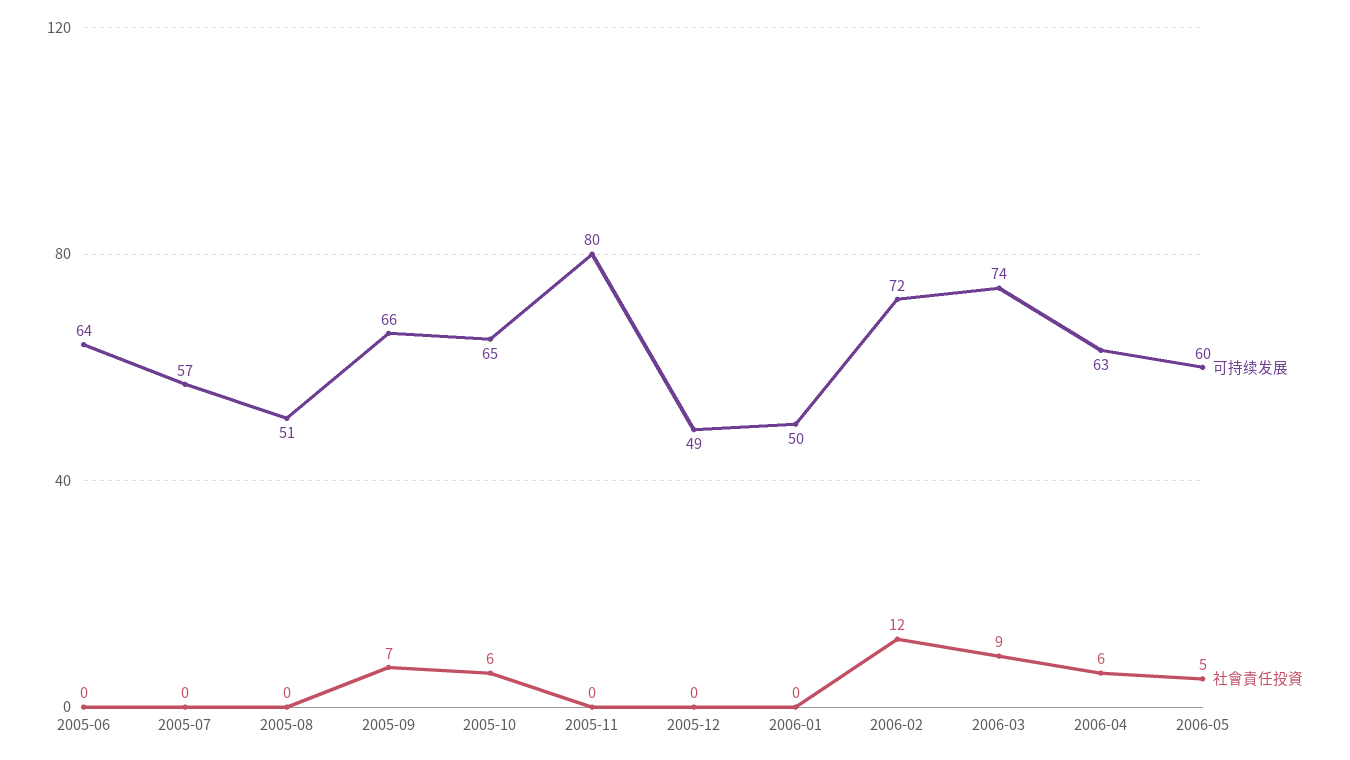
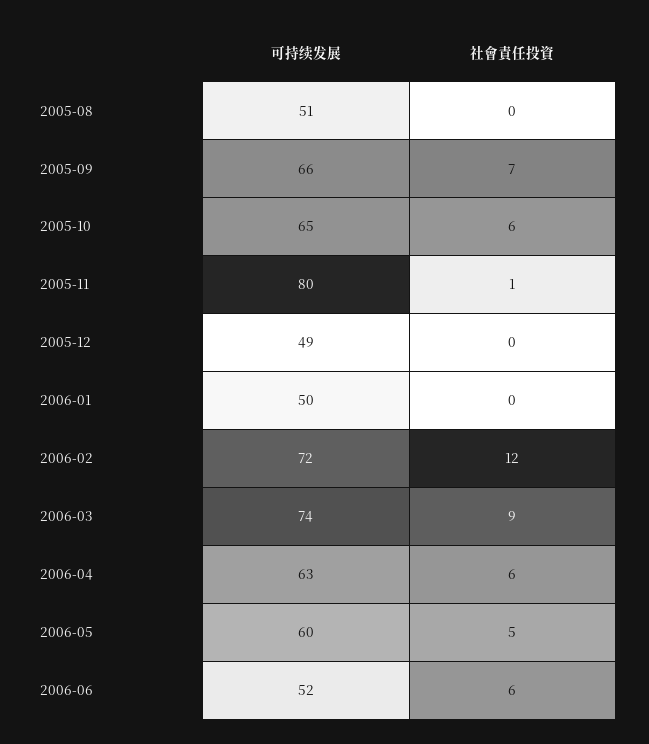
可持续发展, 2005-06: 64 -> none
社會責任投資, 2005-06: 0 -> none
可持续发展, 2005-07: 57 -> none
社會責任投資, 2005-07: 0 -> none
社會責任投資, 2005-11: 0 -> 1
可持续发展, 2006-06: none -> 52
社會責任投資, 2006-06: none -> 6

